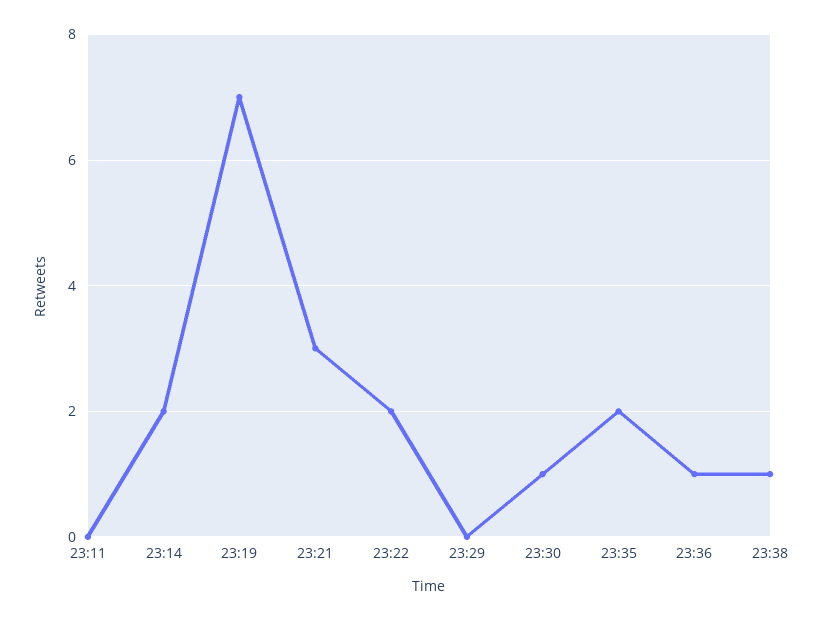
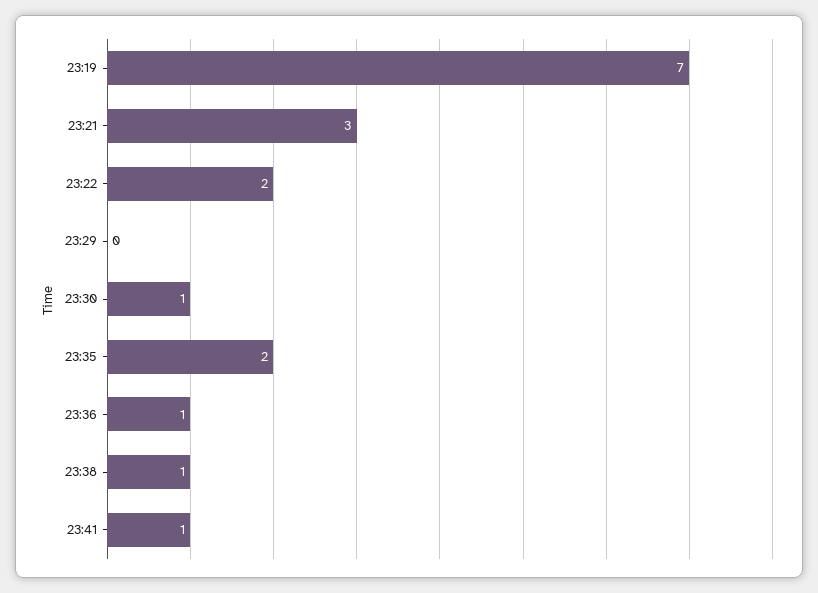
23:11: 0 -> none
23:14: 2 -> none
23:41: none -> 1

